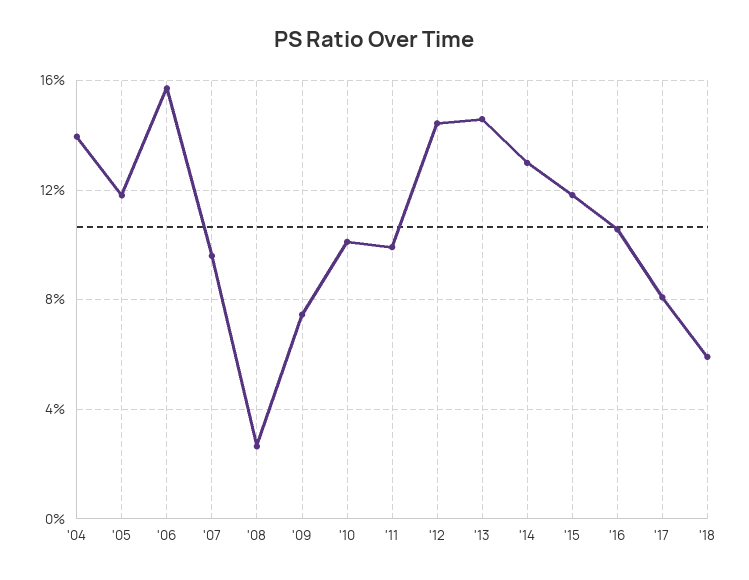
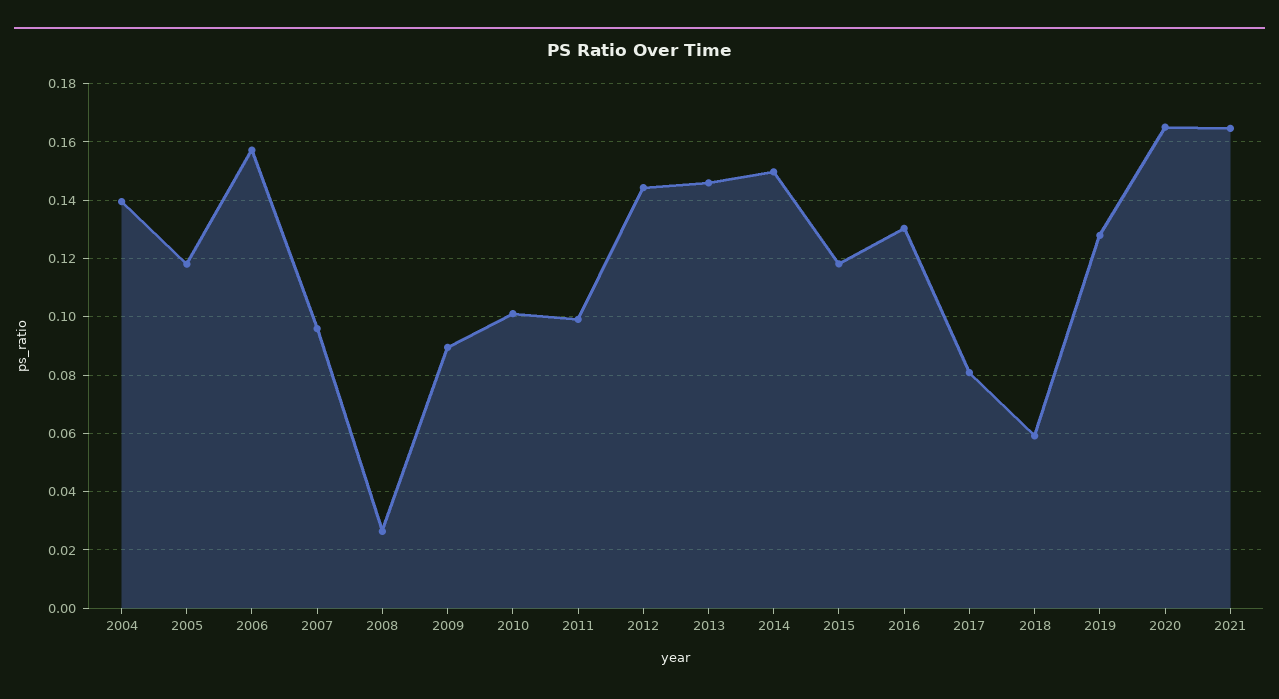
'09: 0.075 -> 0.09
'14: 0.13 -> 0.15
'16: 0.105 -> 0.13
2019: none -> 0.1275
2020: none -> 0.165
2021: none -> 0.165

